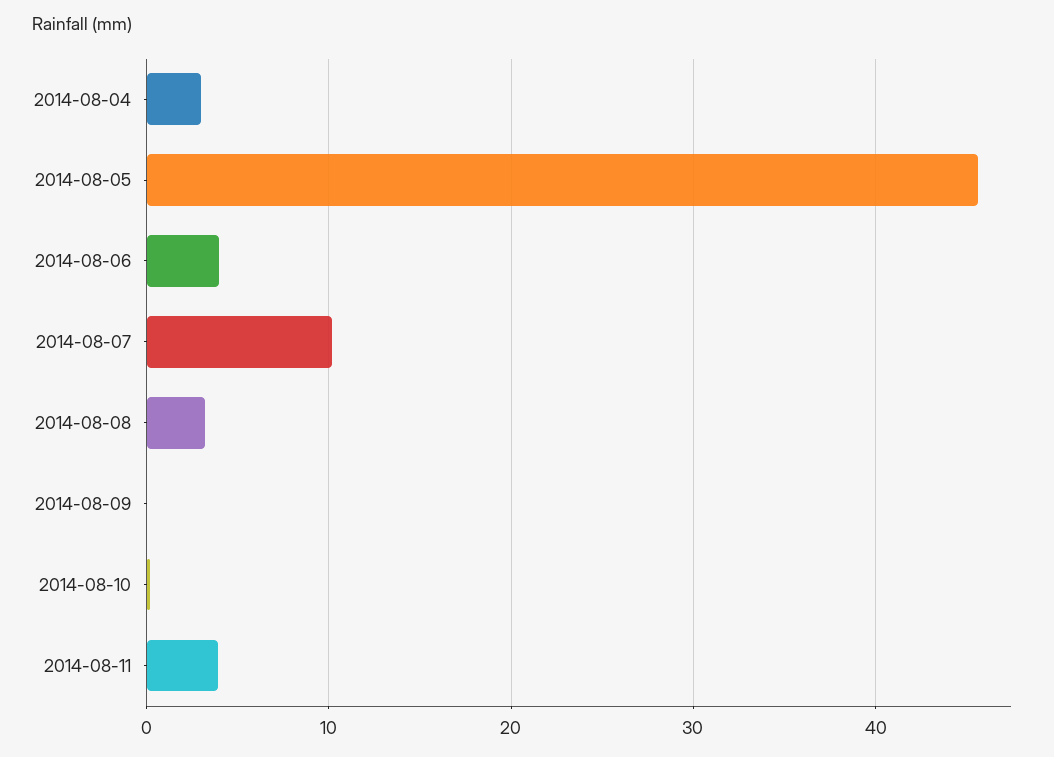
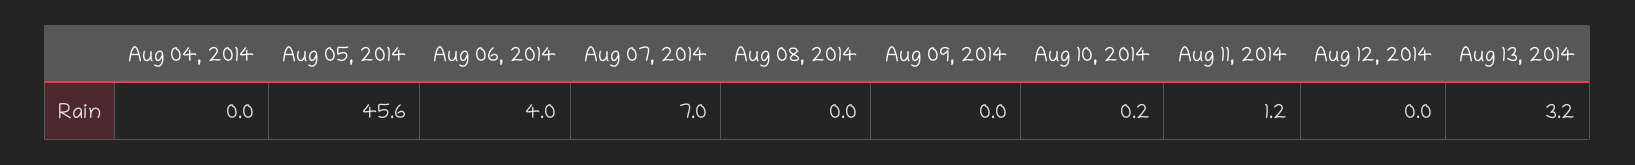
2014-08-04: 3 -> 0
2014-08-07: 10 -> 7
2014-08-08: 3 -> 0
2014-08-11: 4 -> 1.2
Aug 12, 2014: none -> 0
Aug 13, 2014: none -> 3.2

